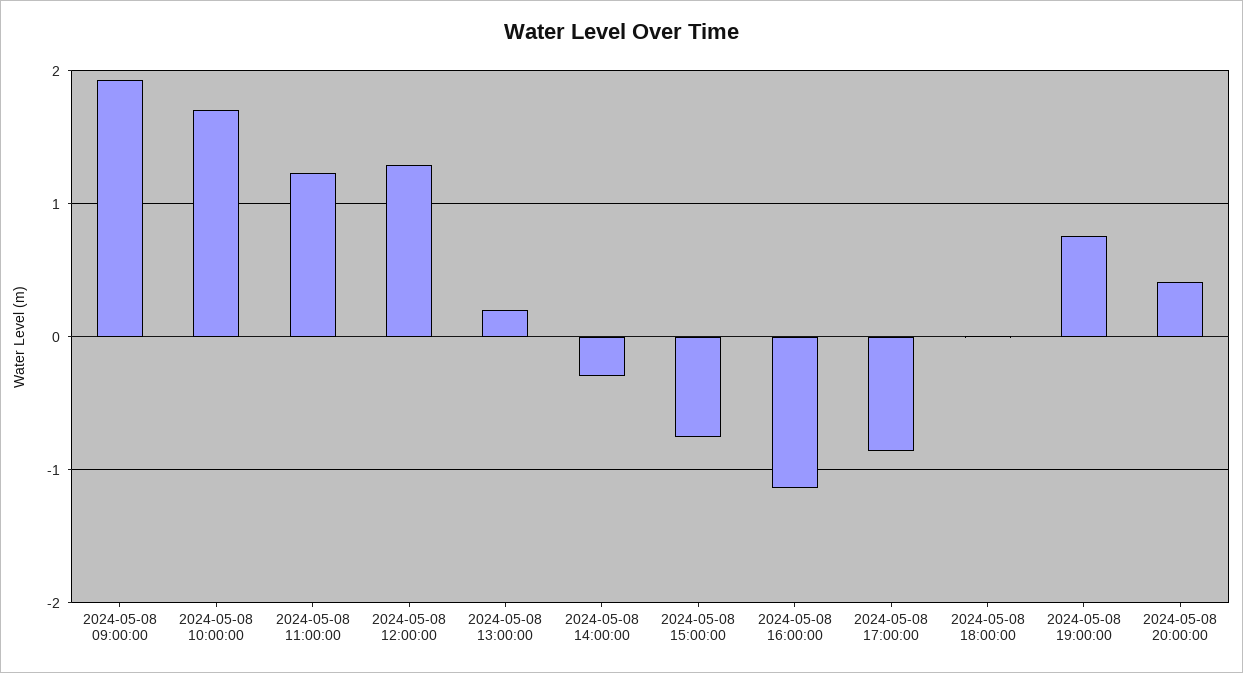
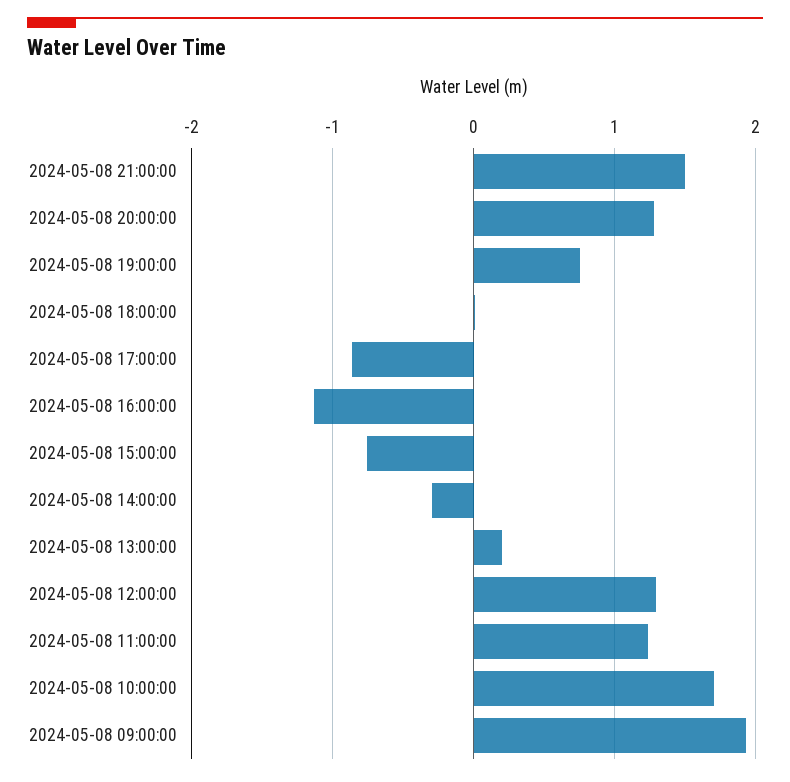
2024-05-08 20:00:00: 0.4 -> 1.3
2024-05-08 21:00:00: none -> 1.5

